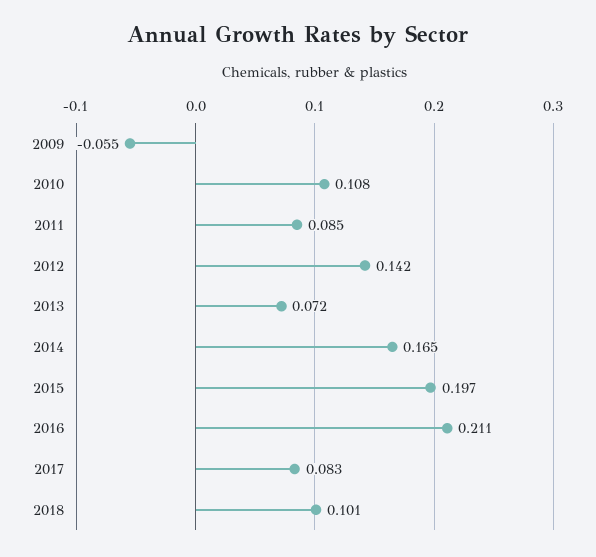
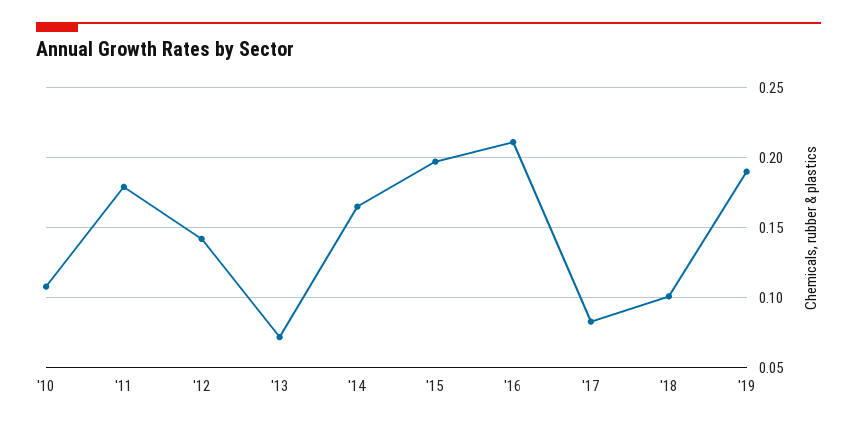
2009: -0.055 -> none
2011: 0.085 -> 0.18
'19: none -> 0.19

